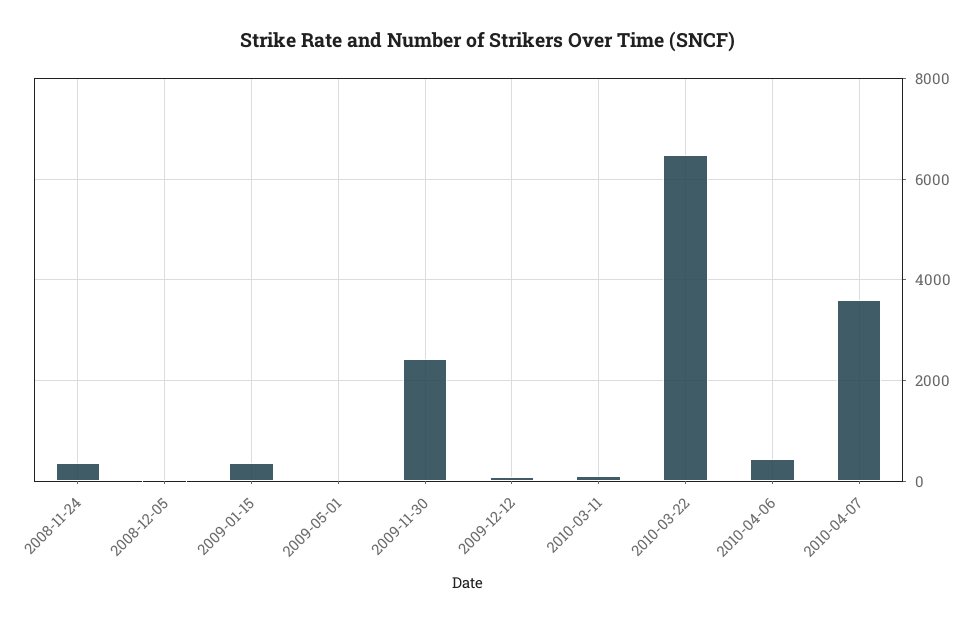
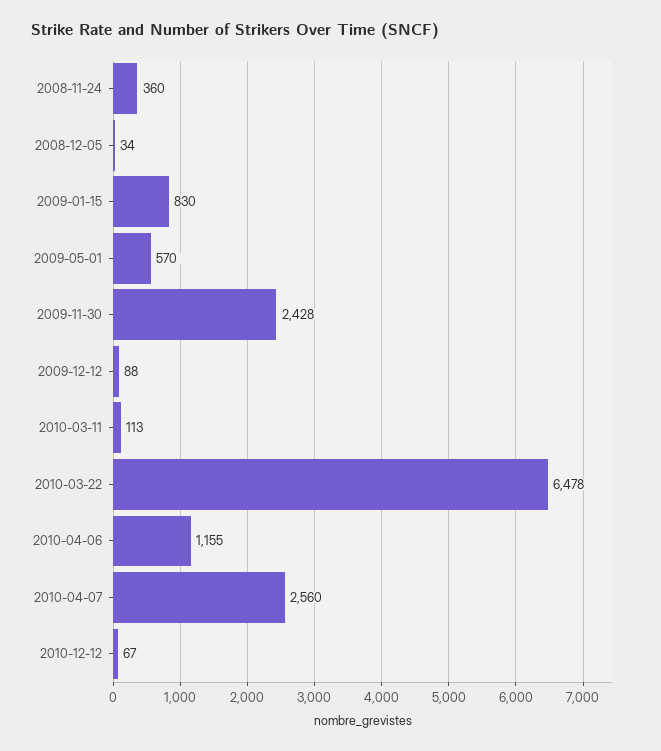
2009-01-15: 400 -> 830
2009-05-01: 0 -> 570
2010-04-06: 400 -> 1155
2010-04-07: 3600 -> 2560
2010-12-12: none -> 67

